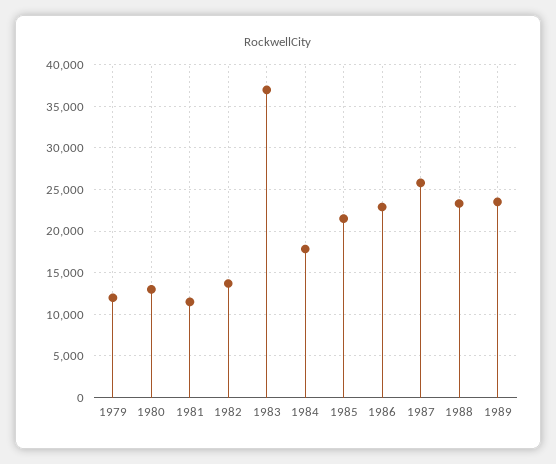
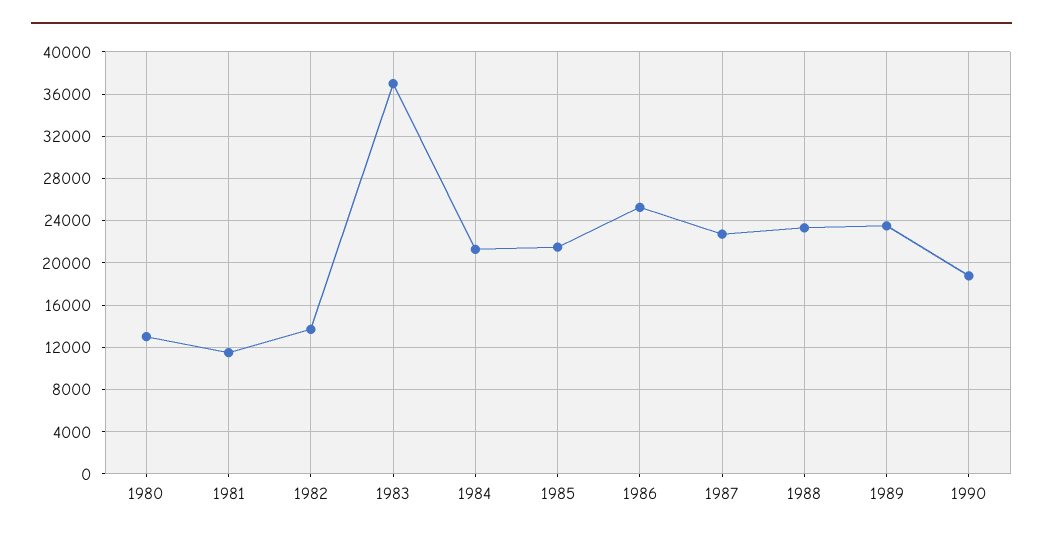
1979: 12000 -> none
1984: 18000 -> 21000
1986: 23000 -> 25000
1987: 26000 -> 23000
1990: none -> 19000

